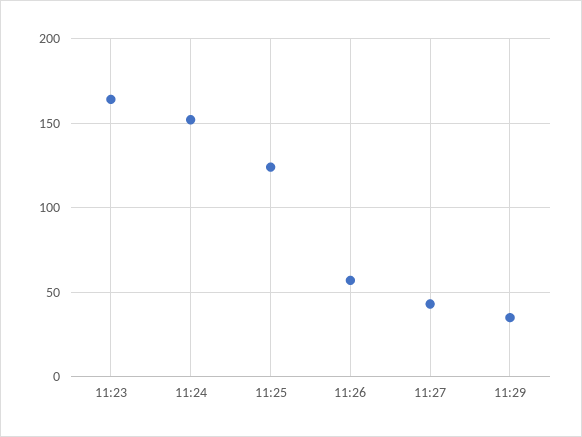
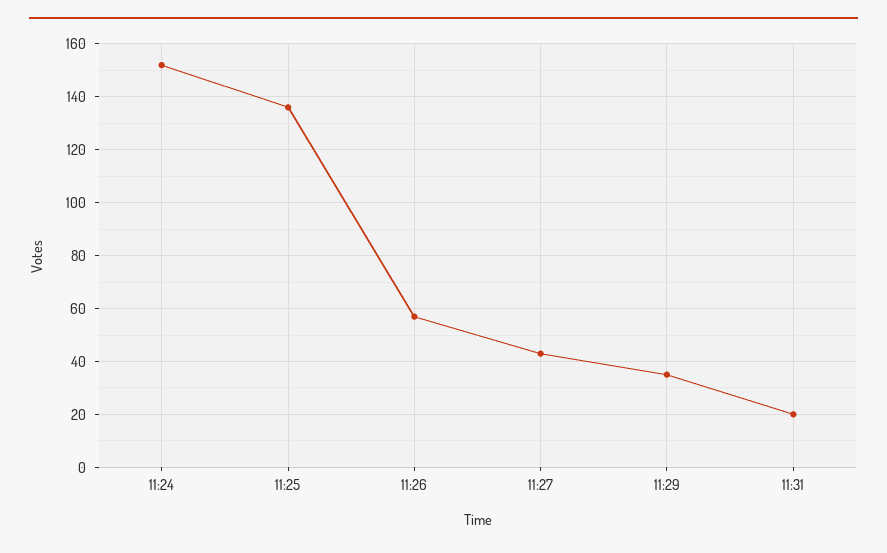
11:23: 165 -> none
11:25: 125 -> 135
11:31: none -> 20

